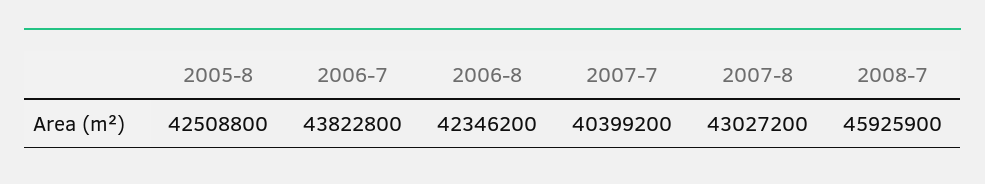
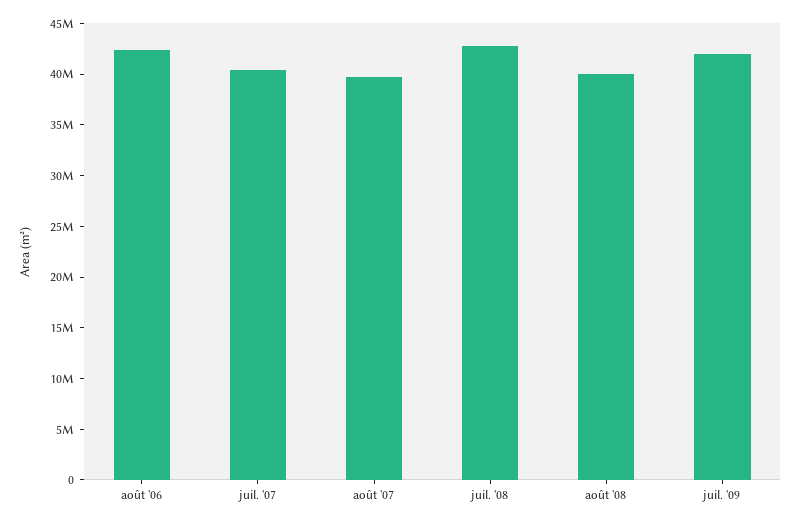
2005-8: 42508800 -> none
2006-7: 43822800 -> none
2007-8: 43027200 -> 40000000
2008-7: 45925900 -> 43000000
août '08: none -> 40000000
juil. '09: none -> 42000000

